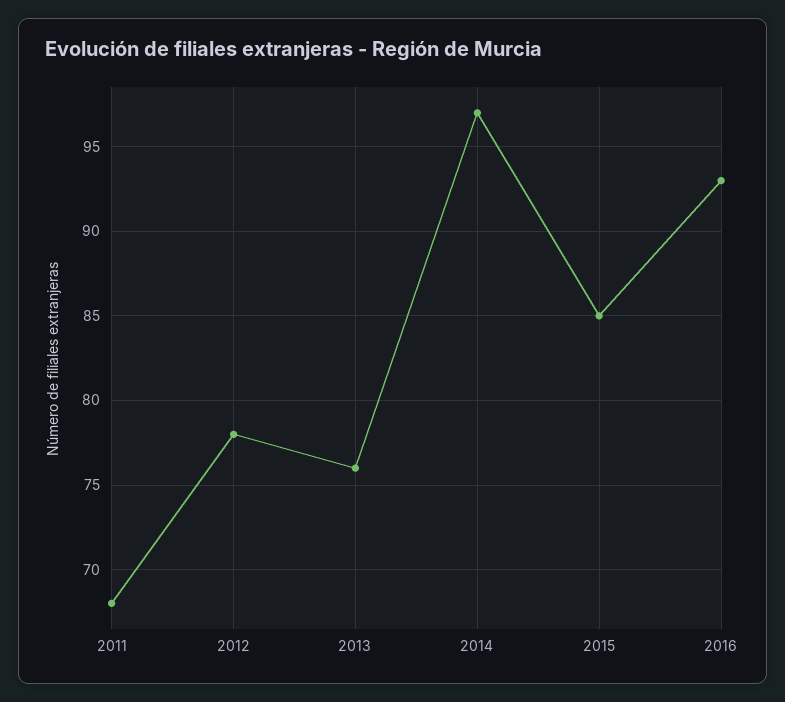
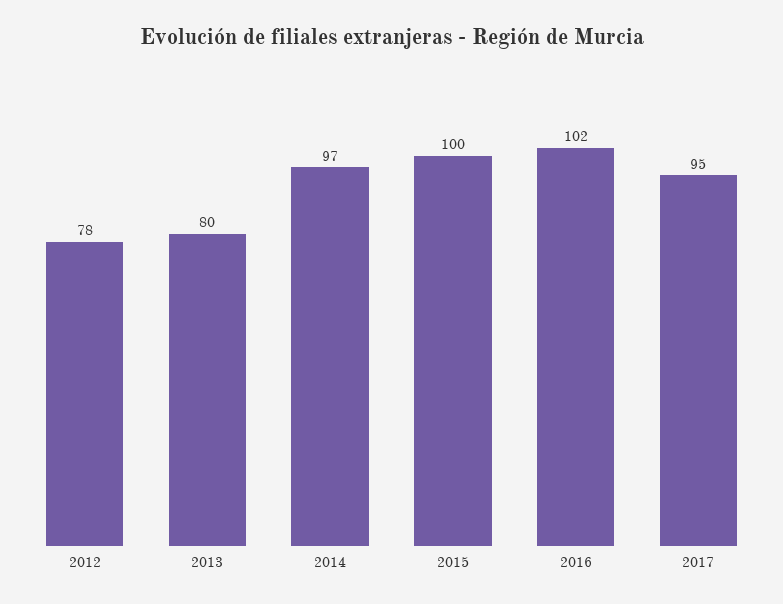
2011: 68 -> none
2013: 76 -> 80
2015: 85 -> 100
2016: 93 -> 102
2017: none -> 95

